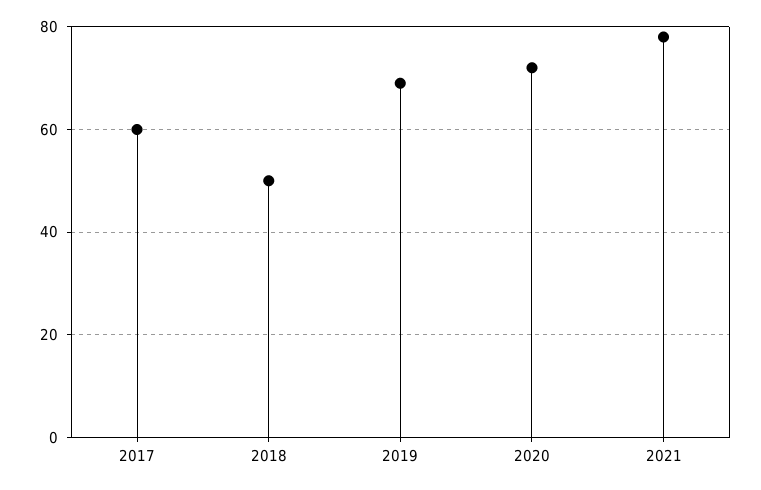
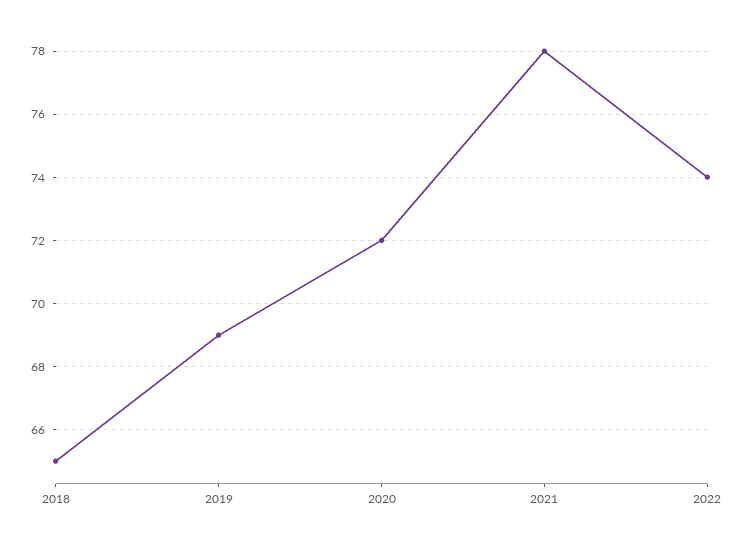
2017: 60 -> none
2018: 50 -> 65
2022: none -> 74

